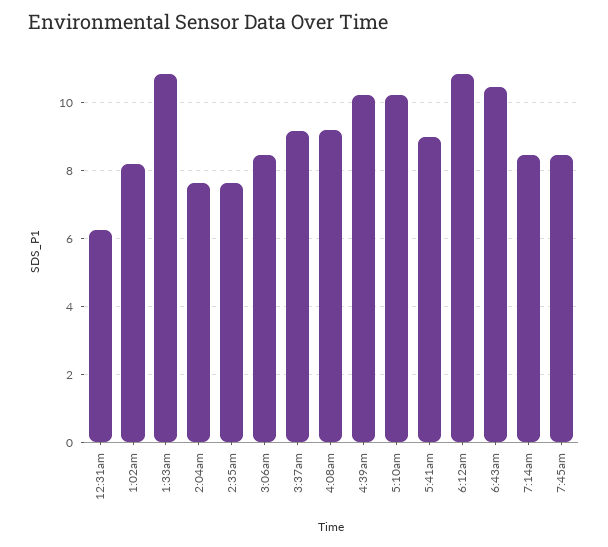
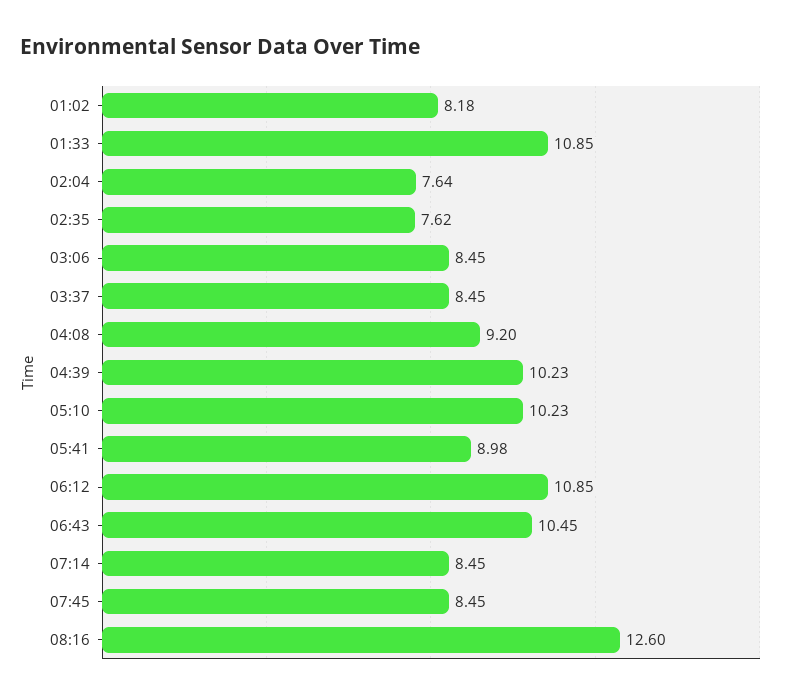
12:31am: 6.2 -> none
3:37am: 9.2 -> 8.45
08:16: none -> 12.6

